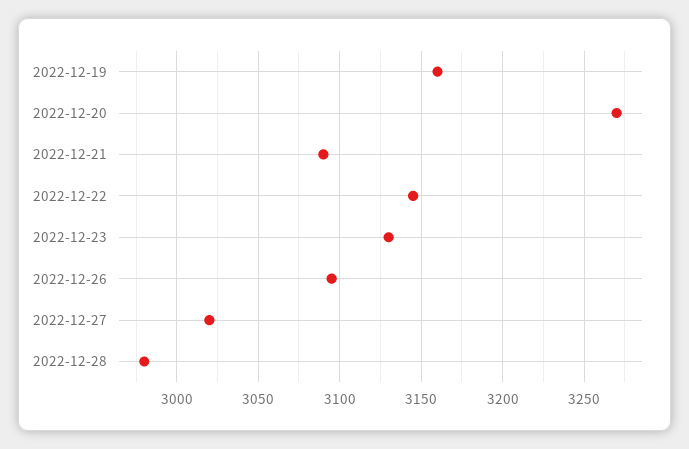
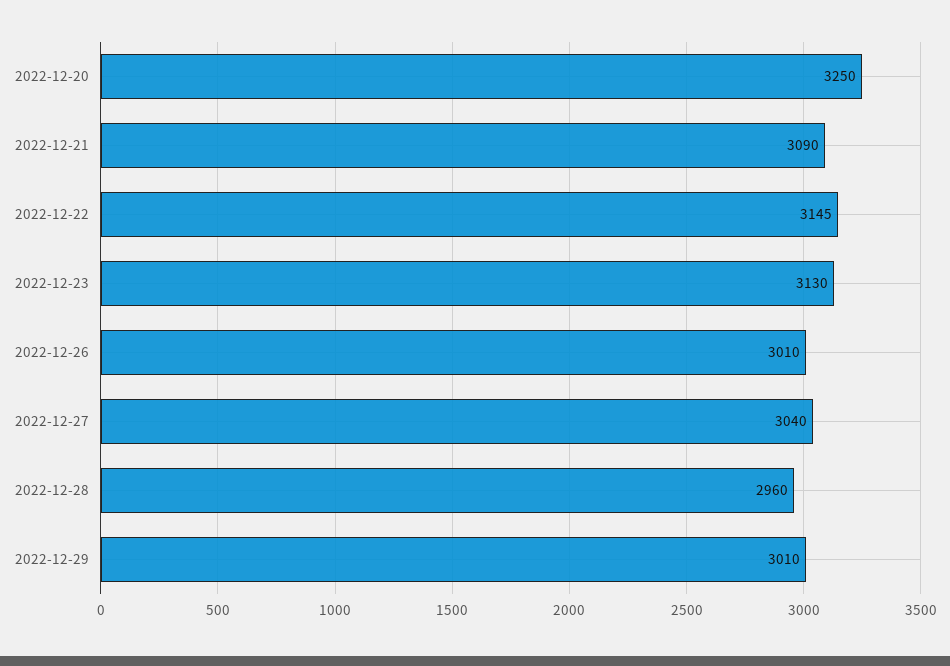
2022-12-19: 3160 -> none
2022-12-20: 3270 -> 3250
2022-12-26: 3095 -> 3010
2022-12-27: 3020 -> 3040
2022-12-28: 2980 -> 2960
2022-12-29: none -> 3010

